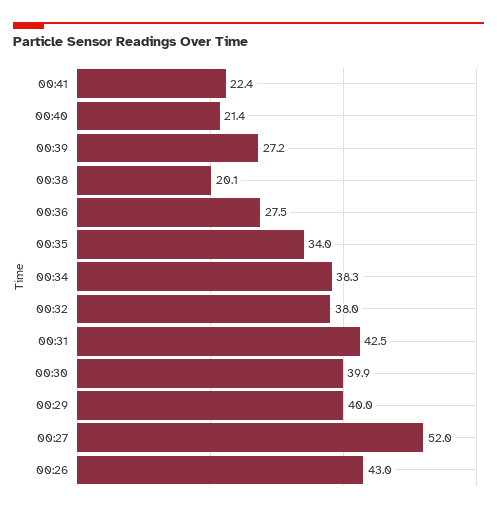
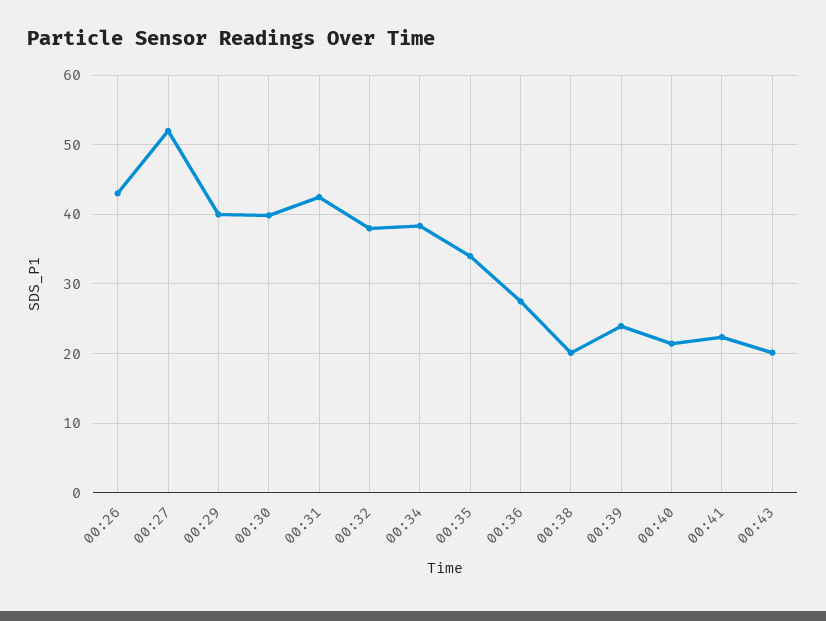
00:39: 27.2 -> 24
00:43: none -> 20

